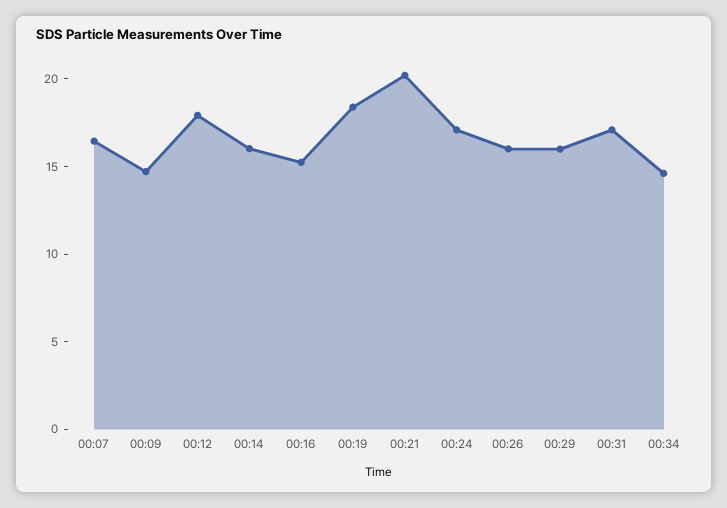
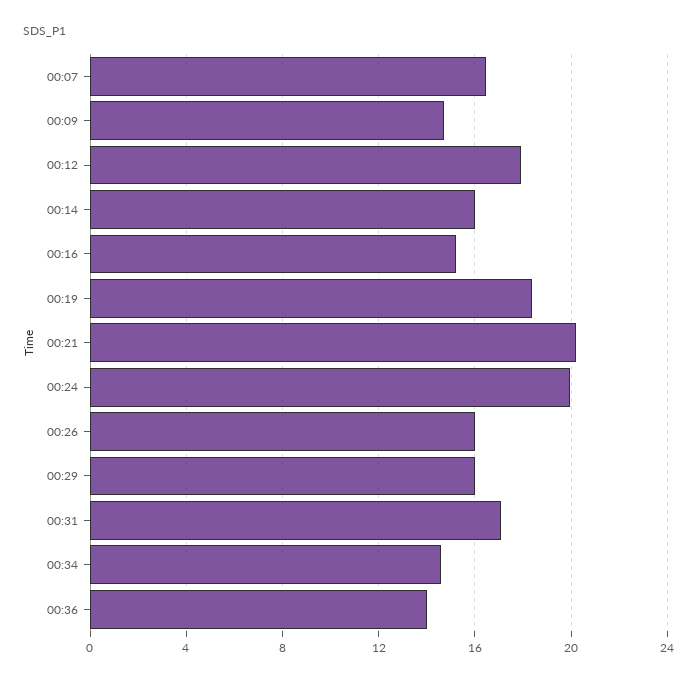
00:24: 17 -> 20
00:36: none -> 14

